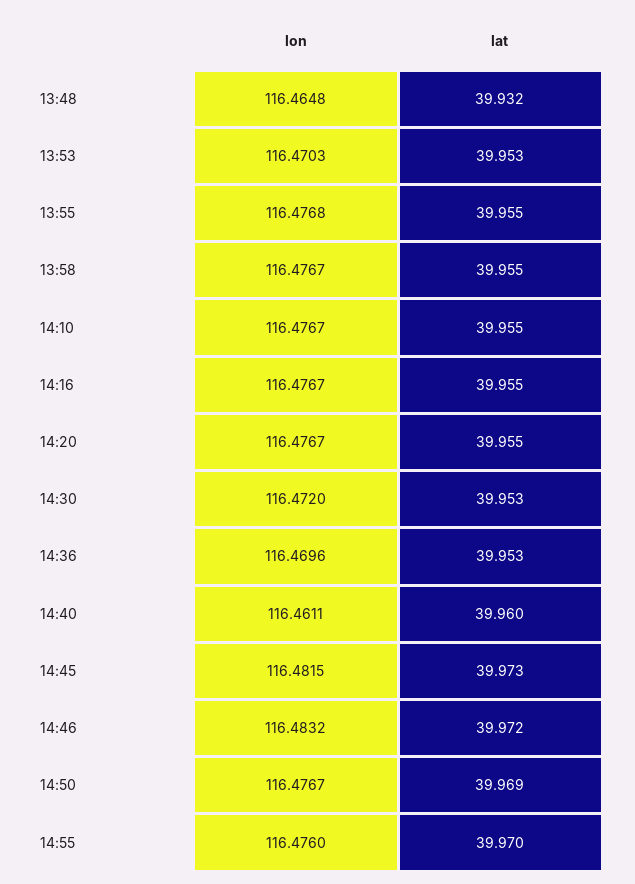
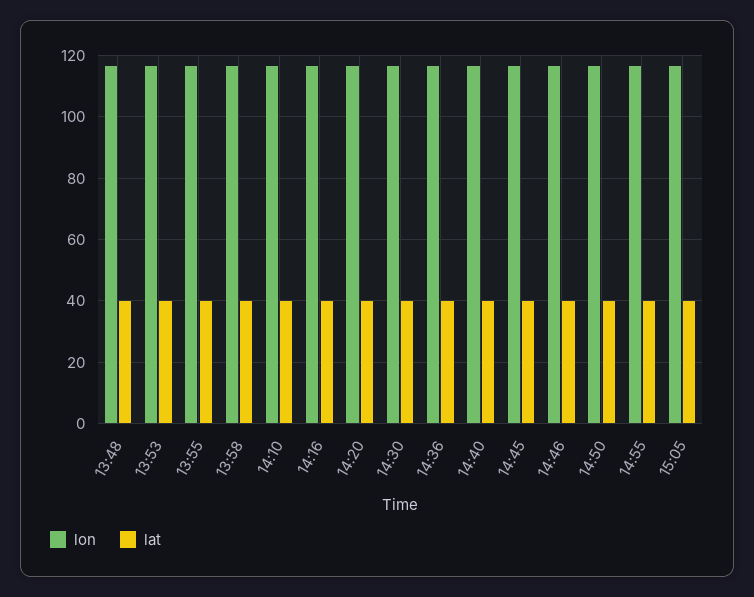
lon, 15:05: none -> 116
lat, 15:05: none -> 40

